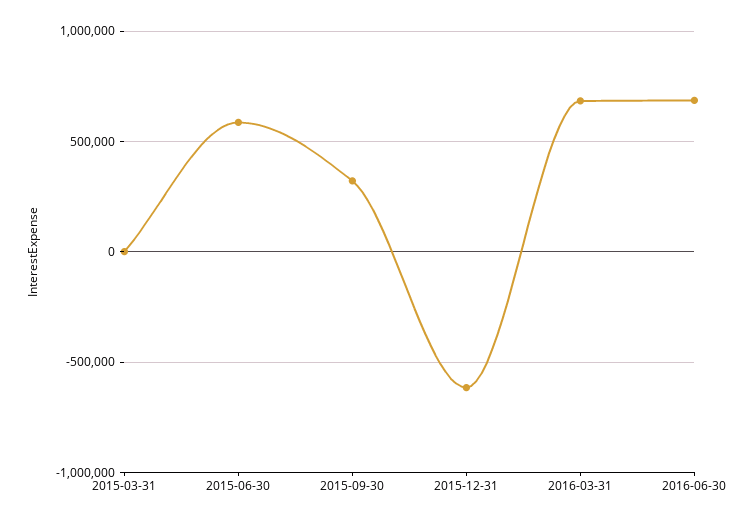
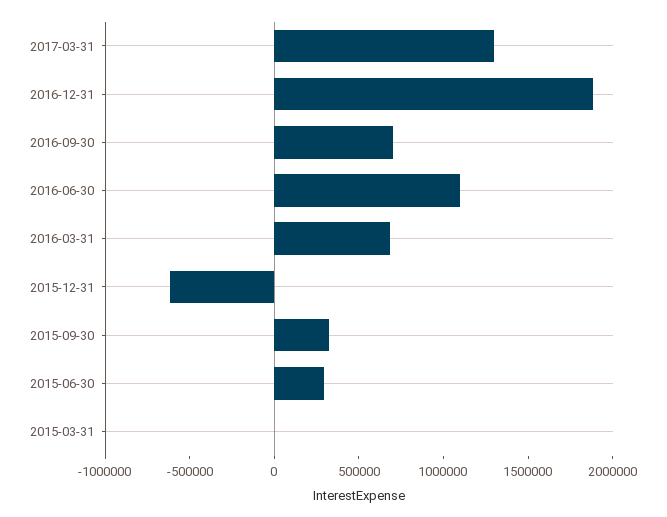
2015-06-30: 600000 -> 300000
2016-06-30: 700000 -> 1100000
2017-03-31: none -> 1300000
2016-12-31: none -> 1900000
2016-09-30: none -> 700000

